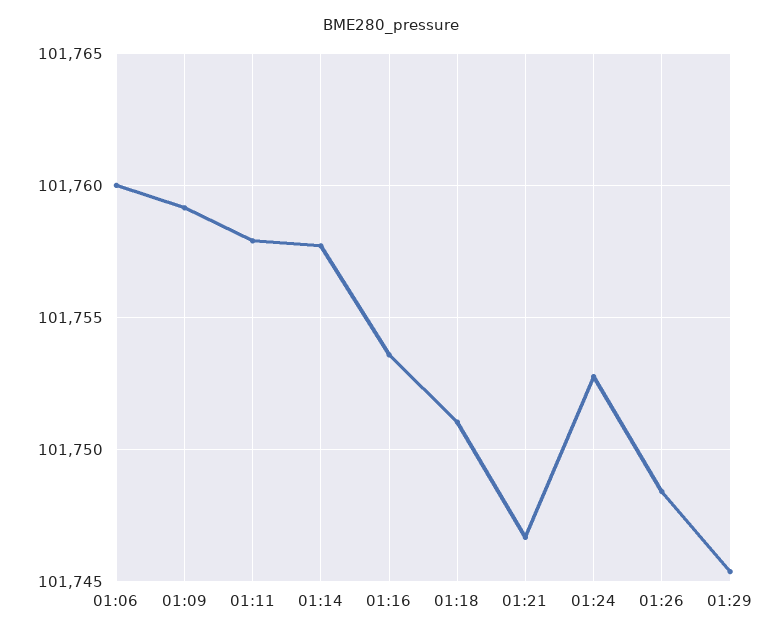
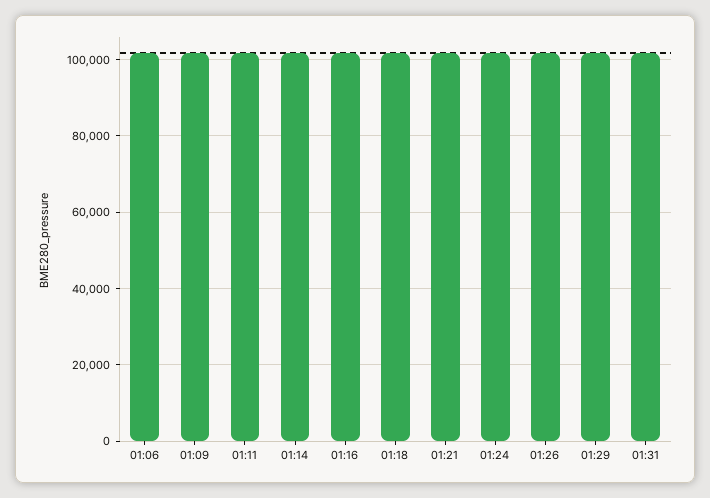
01:31: none -> 102000

